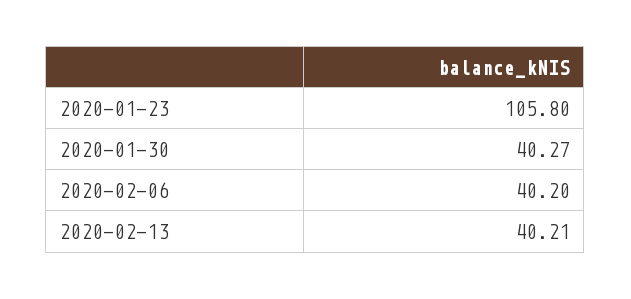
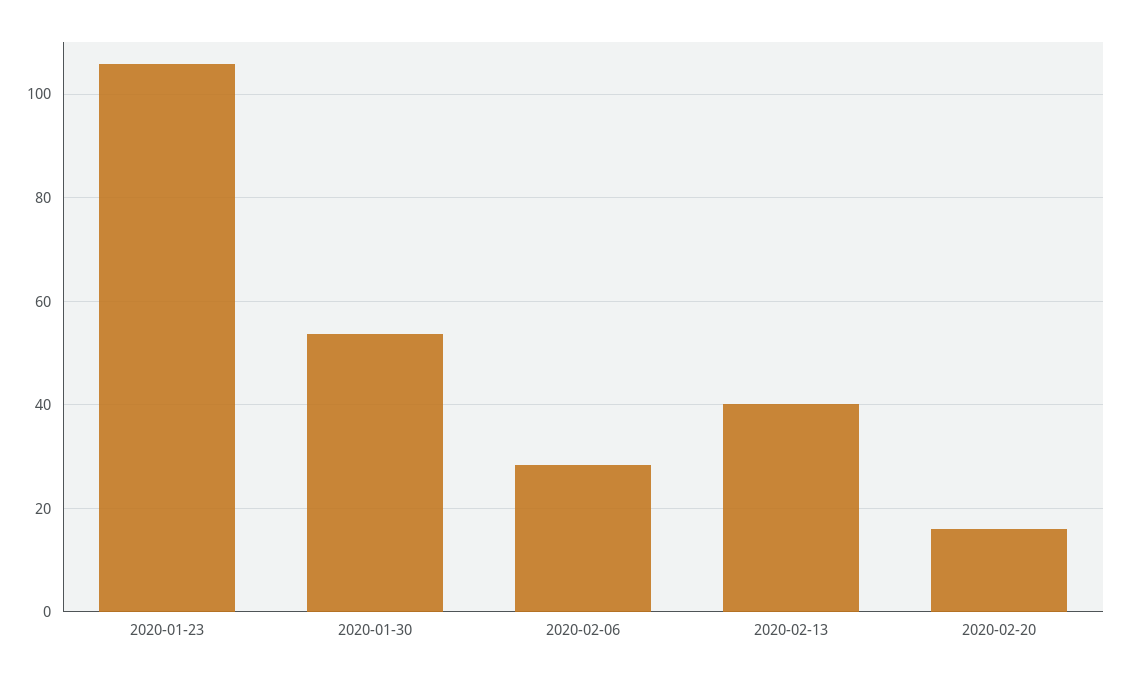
2020-01-30: 40.27 -> 54
2020-02-06: 40.2 -> 28
2020-02-20: none -> 16

